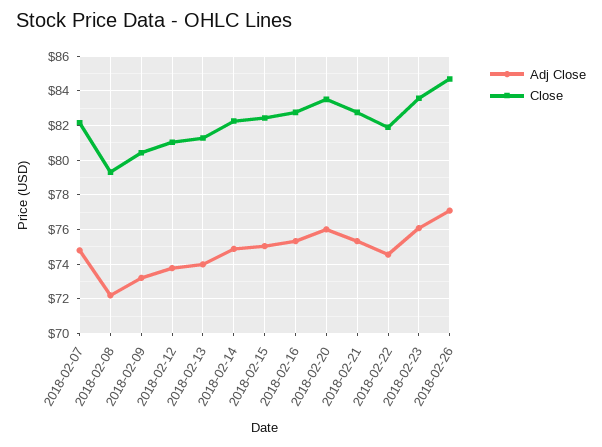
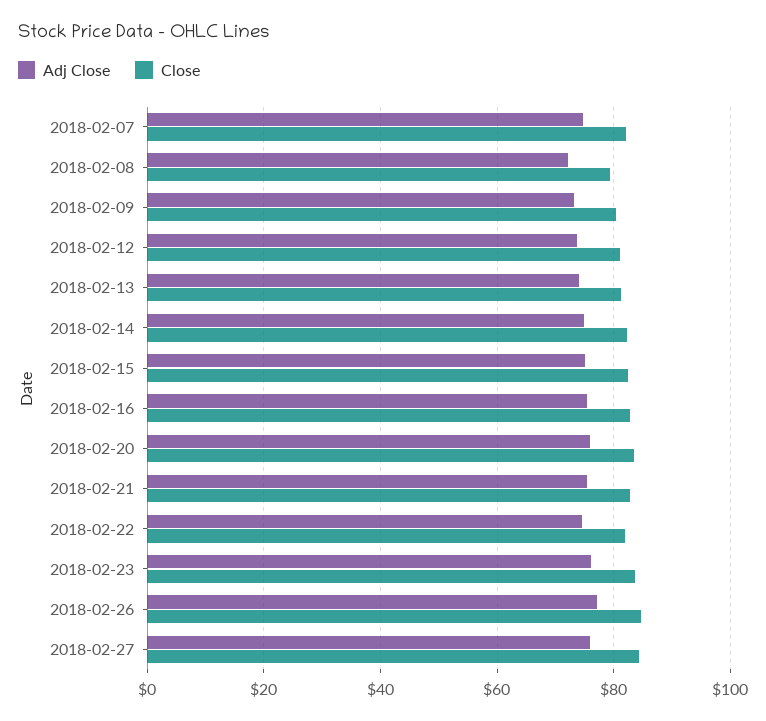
Adj Close, 2018-02-27: none -> 76
Close, 2018-02-27: none -> 84

